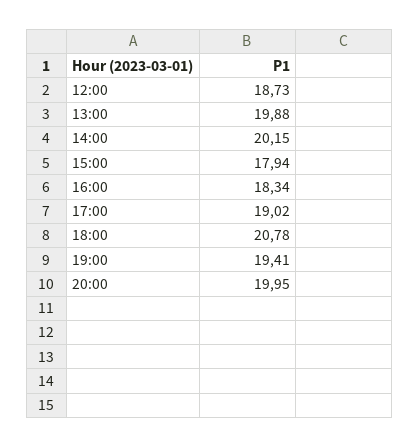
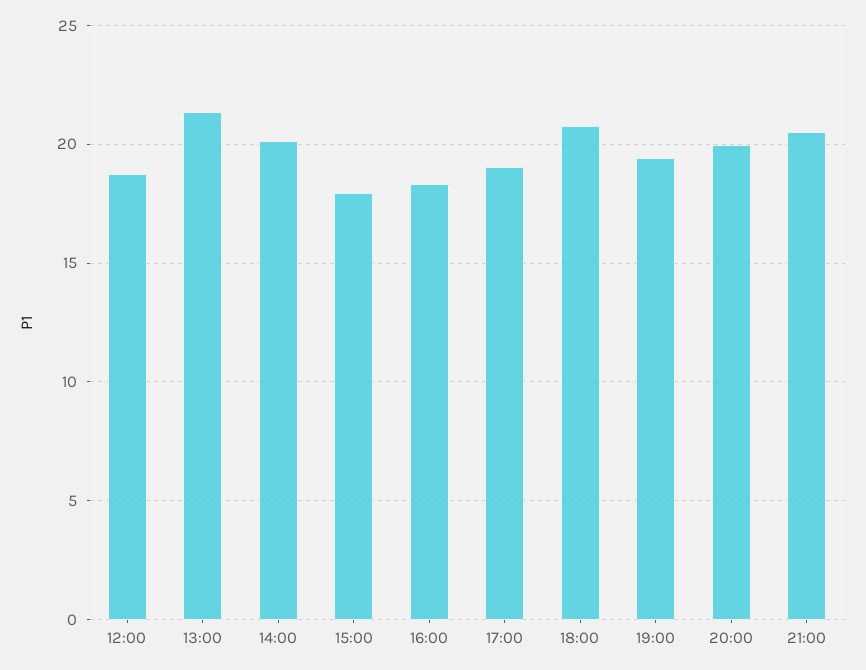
13:00: 19.88 -> 21.5
21:00: none -> 20.5

